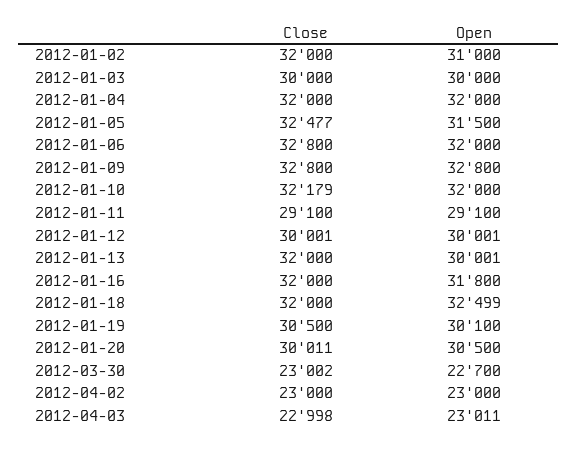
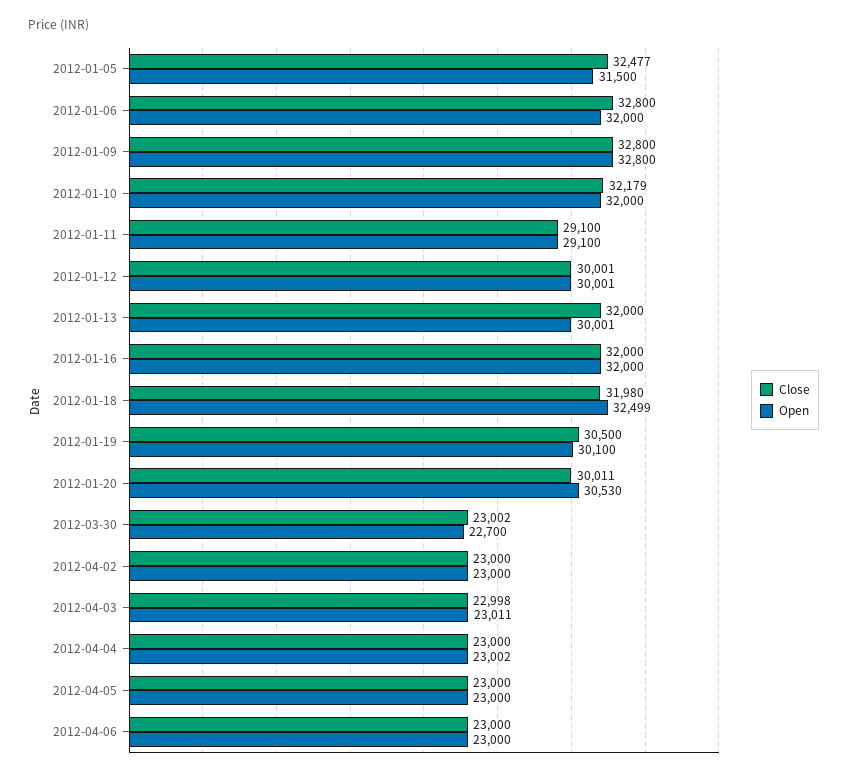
Close, 2012-01-02: 32000 -> none
Open, 2012-01-02: 31000 -> none
Close, 2012-01-03: 30000 -> none
Open, 2012-01-03: 30000 -> none
Close, 2012-01-04: 32000 -> none
Open, 2012-01-04: 32000 -> none
Open, 2012-01-16: 31800 -> 32000
Close, 2012-01-18: 32000 -> 31980
Open, 2012-01-20: 30500 -> 30530
Close, 2012-04-04: none -> 23000
Open, 2012-04-04: none -> 23002
Close, 2012-04-05: none -> 23000
Open, 2012-04-05: none -> 23000
Close, 2012-04-06: none -> 23000
Open, 2012-04-06: none -> 23000

